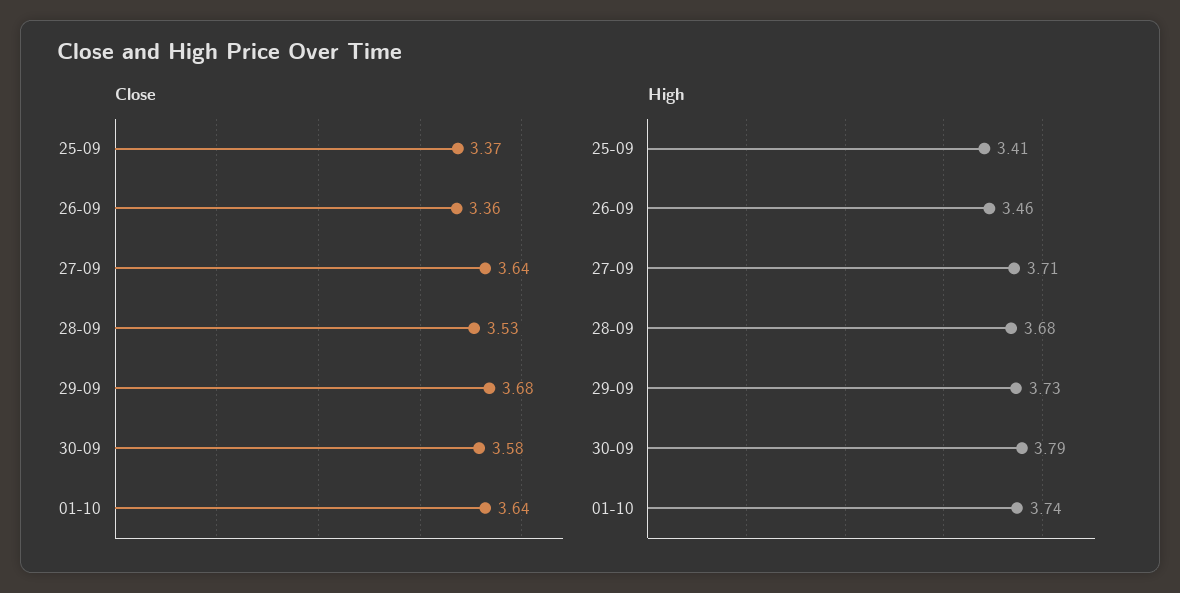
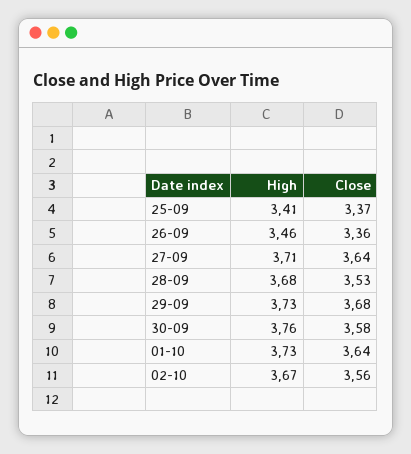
High, 30-09: 3.79 -> 3.76
High, 01-10: 3.74 -> 3.73
High, 02-10: none -> 3.67
Close, 02-10: none -> 3.56

